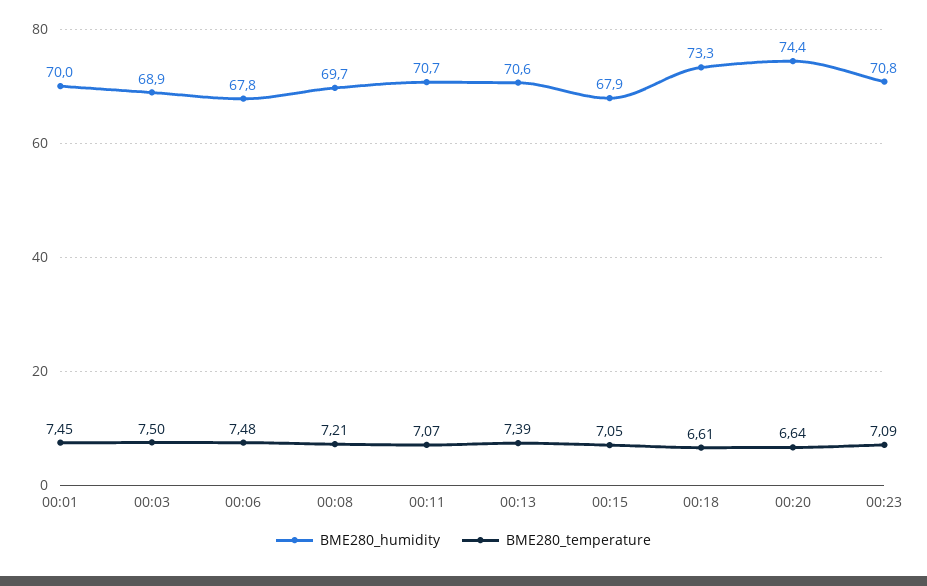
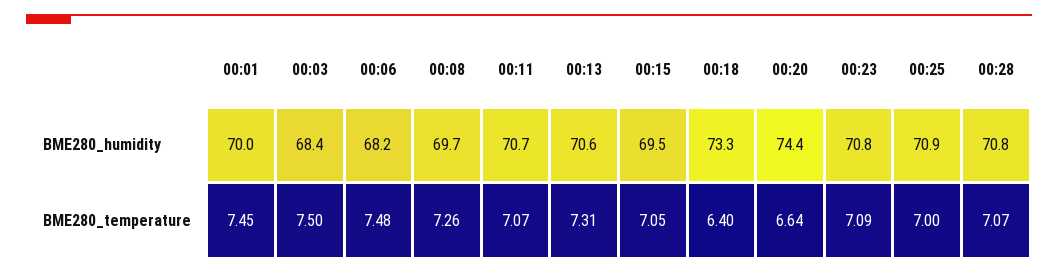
BME280_humidity, 00:03: 68.9 -> 68.4
BME280_humidity, 00:06: 67.8 -> 68.2
BME280_temperature, 00:08: 7.21 -> 7.26
BME280_temperature, 00:13: 7.39 -> 7.31
BME280_humidity, 00:15: 67.9 -> 69.5
BME280_temperature, 00:18: 6.61 -> 6.4
BME280_humidity, 00:25: none -> 70.9
BME280_humidity, 00:28: none -> 70.8
BME280_temperature, 00:25: none -> 7
BME280_temperature, 00:28: none -> 7.07

